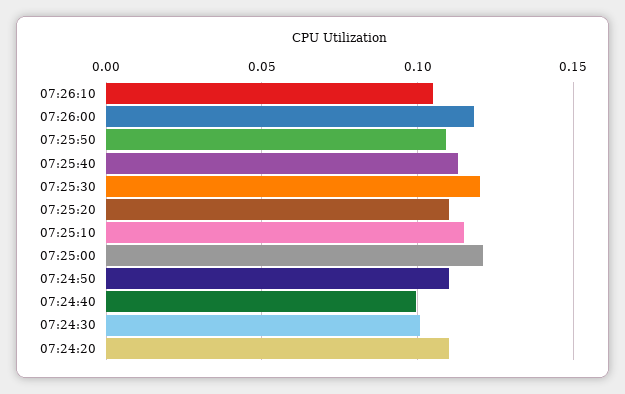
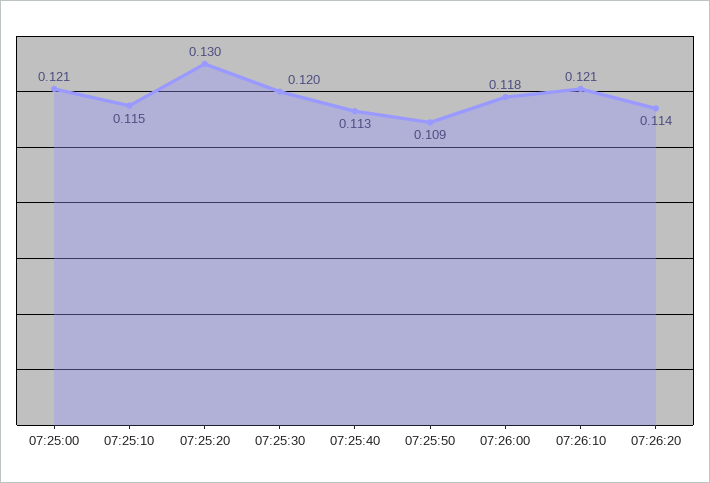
07:26:10: 0.105 -> 0.121
07:25:20: 0.11 -> 0.13
07:24:50: 0.11 -> none
07:24:40: 0.1 -> none
07:24:30: 0.1 -> none
07:24:20: 0.11 -> none
07:26:20: none -> 0.114

